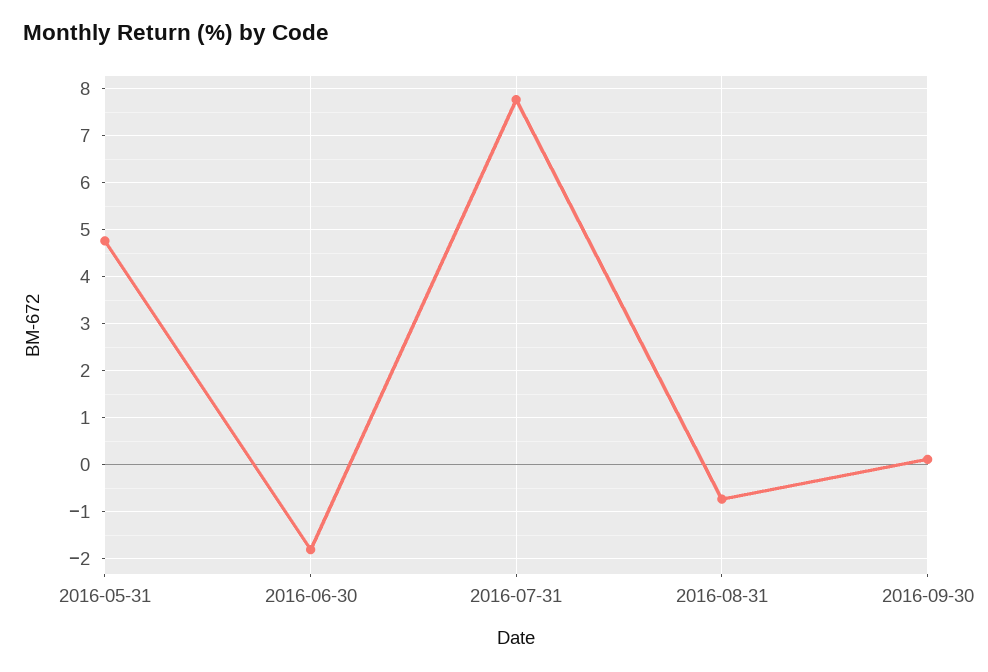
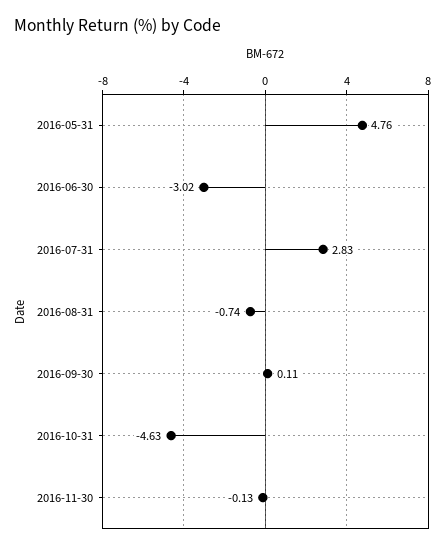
2016-06-30: -1.8 -> -3.02
2016-07-31: 7.8 -> 2.83
2016-10-31: none -> -4.63
2016-11-30: none -> -0.13

